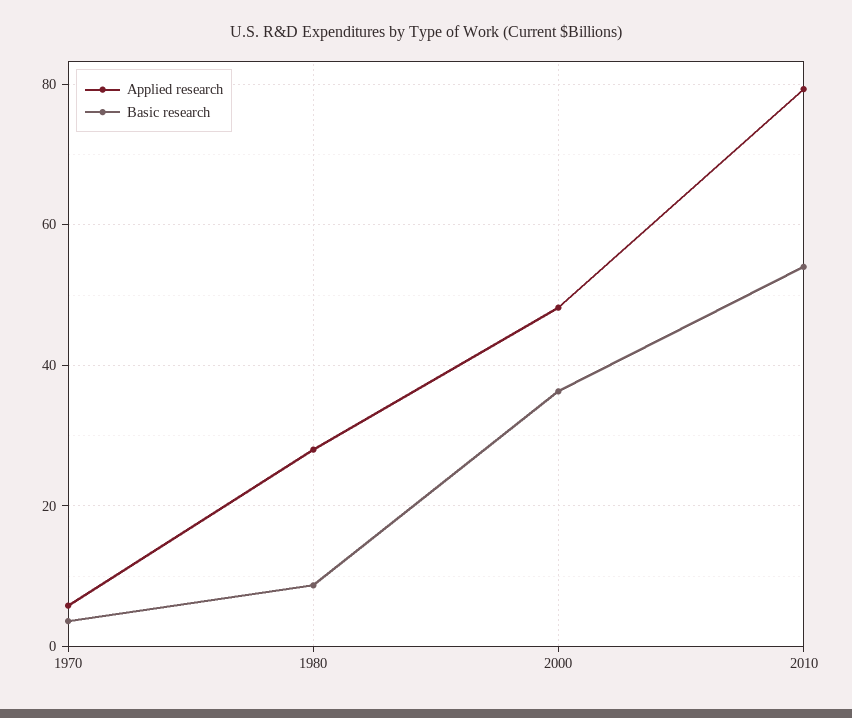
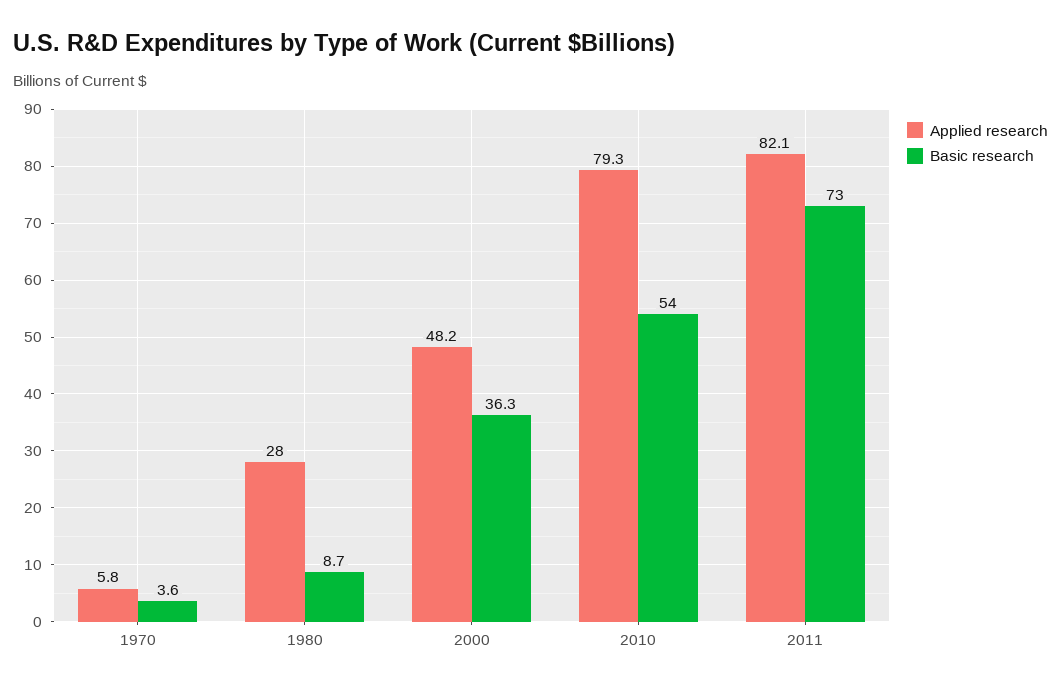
Applied research, 2011: none -> 82.1
Basic research, 2011: none -> 73

